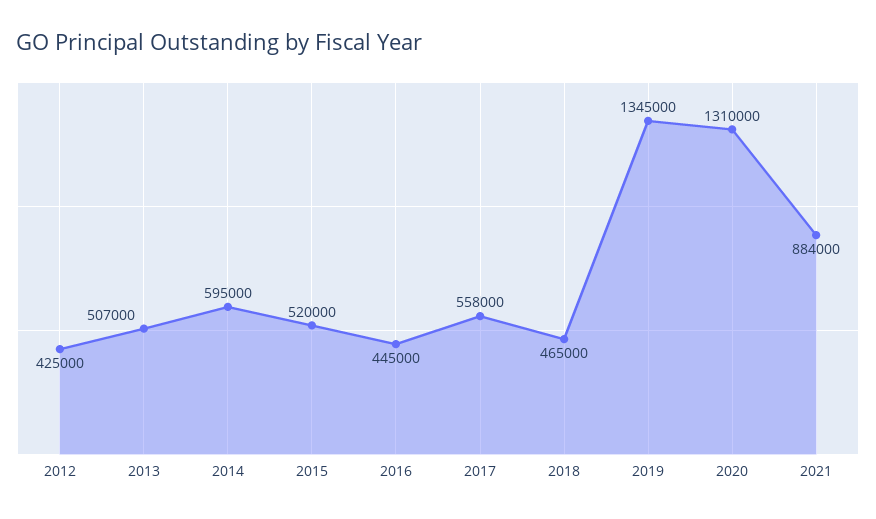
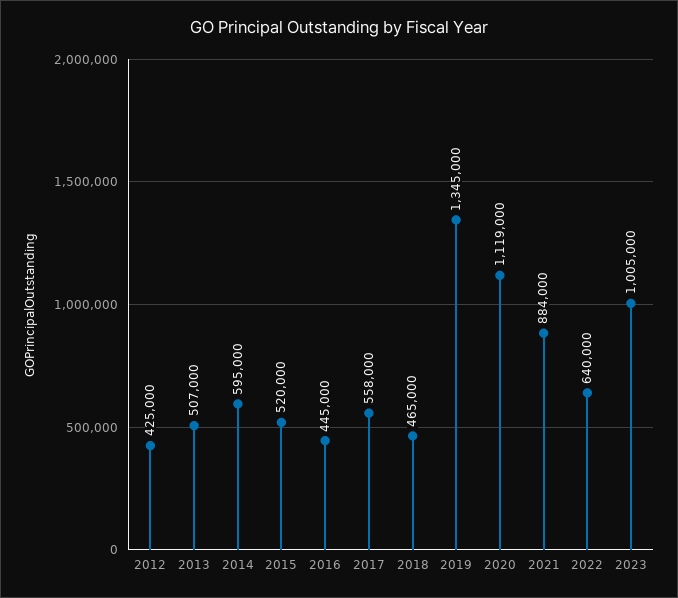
2020: 1310000 -> 1119000
2022: none -> 640000
2023: none -> 1005000

